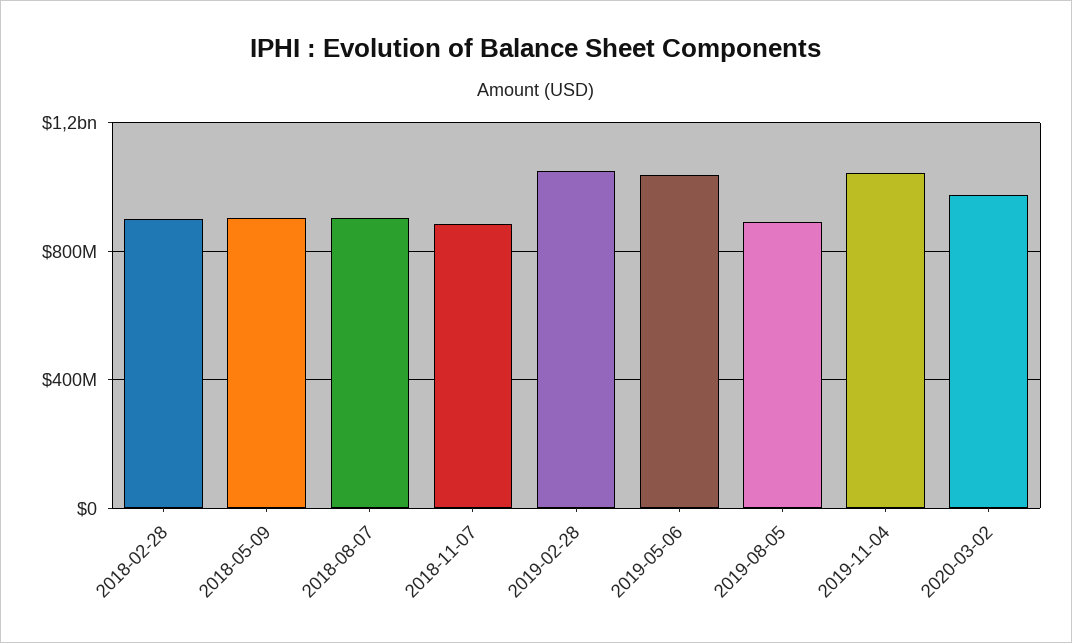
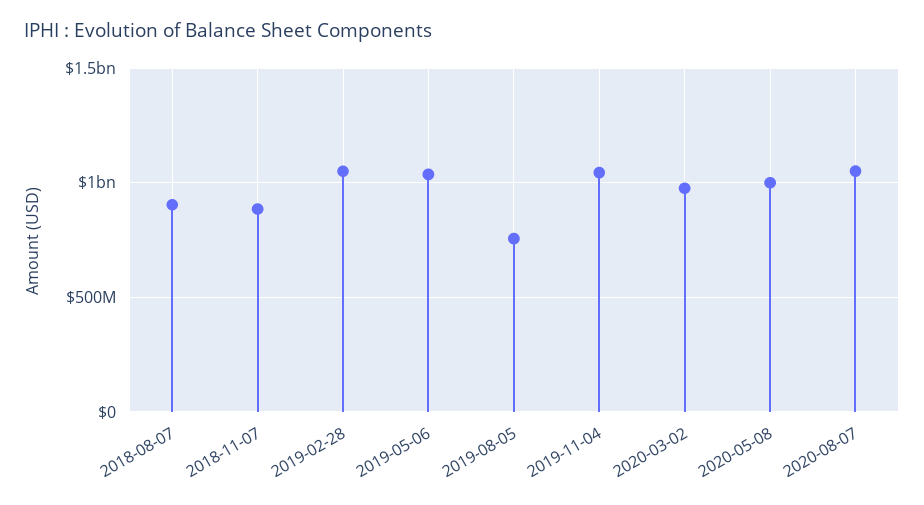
2018-02-28: 900000000 -> none
2018-05-09: 900000000 -> none
2019-08-05: 900000000 -> 750000000
2020-05-08: none -> 1000000000
2020-08-07: none -> 1050000000

